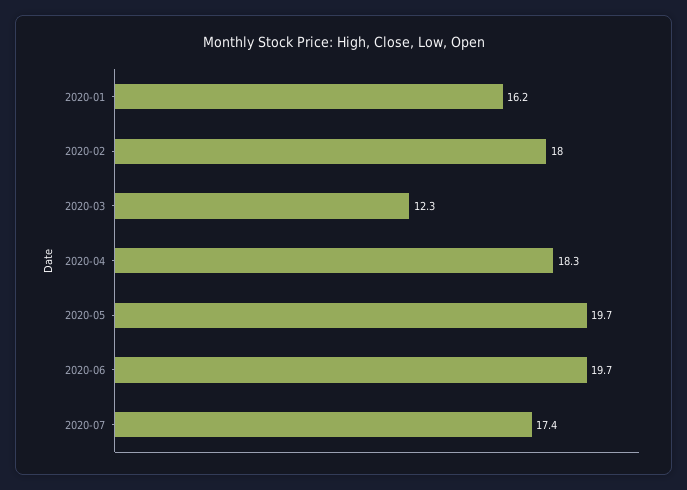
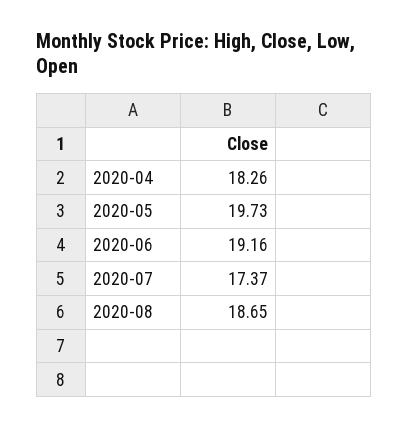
2020-01: 16.2 -> none
2020-02: 18 -> none
2020-03: 12.3 -> none
2020-06: 19.7 -> 19.16
2020-08: none -> 18.65

